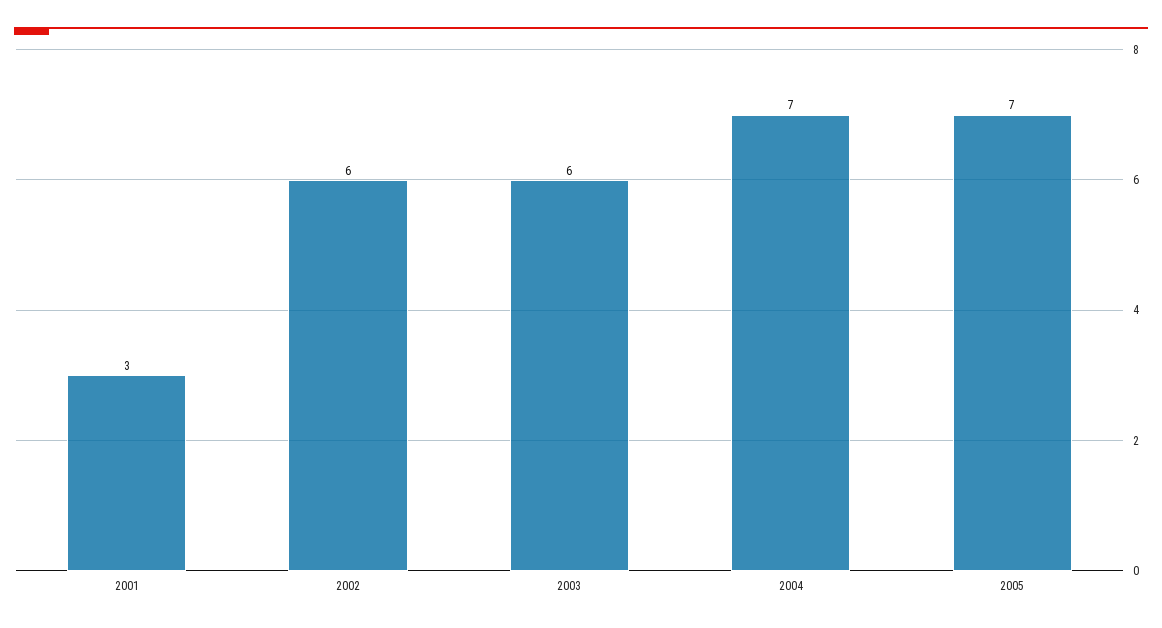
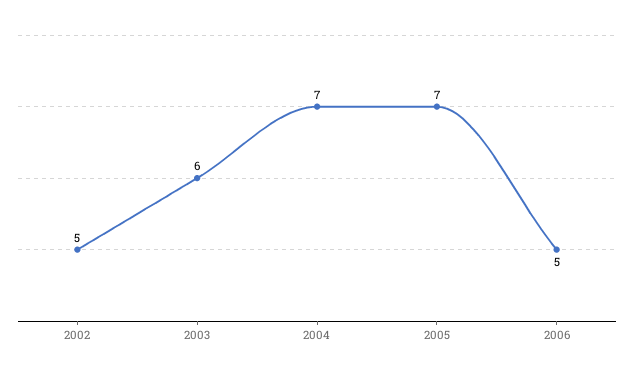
2001: 3 -> none
2002: 6 -> 5
2006: none -> 5

